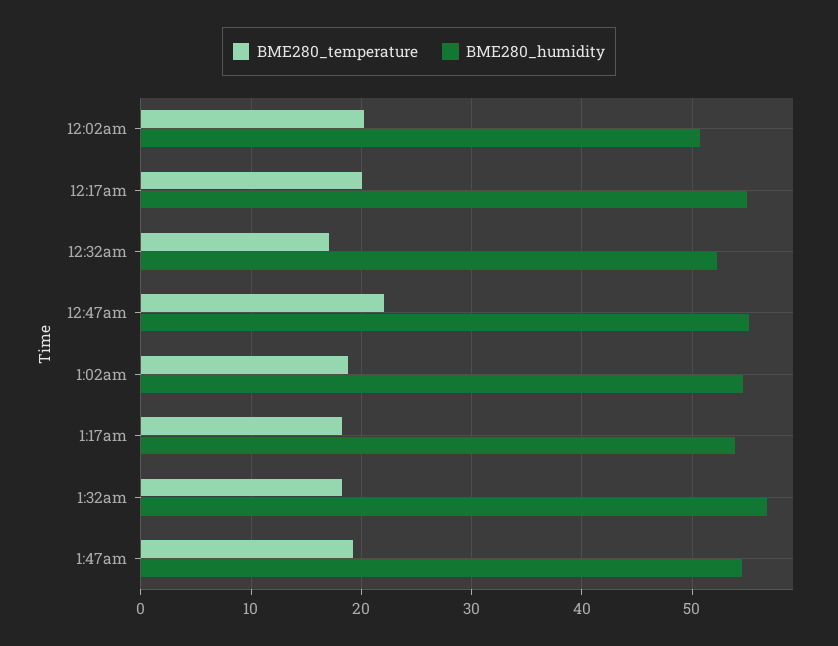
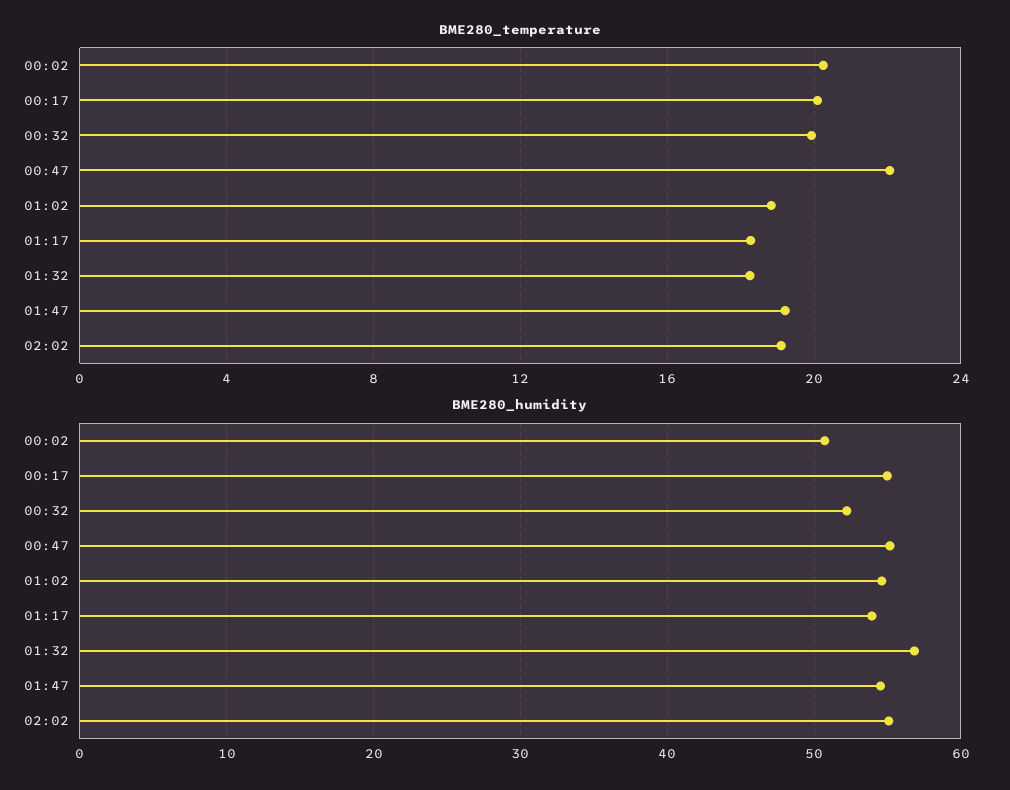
BME280_temperature, 12:32am: 17 -> 20
BME280_temperature, 02:02: none -> 19
BME280_humidity, 02:02: none -> 55

